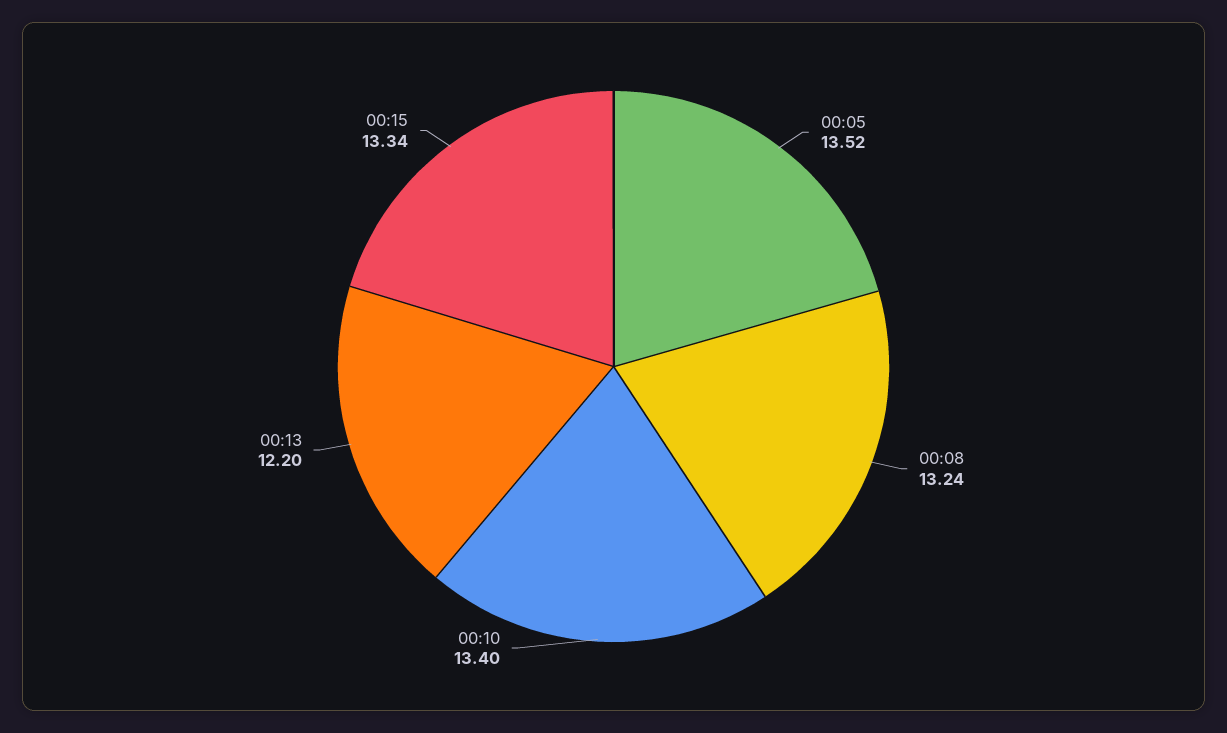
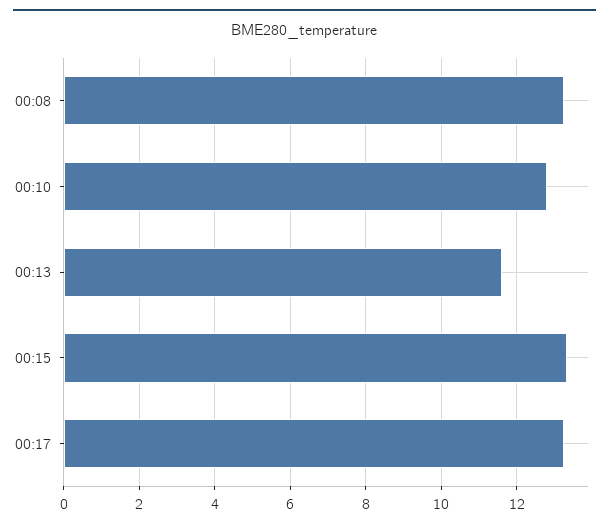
00:05: 13.52 -> none
00:10: 13.4 -> 12.8
00:13: 12.2 -> 11.6
00:17: none -> 13.2

